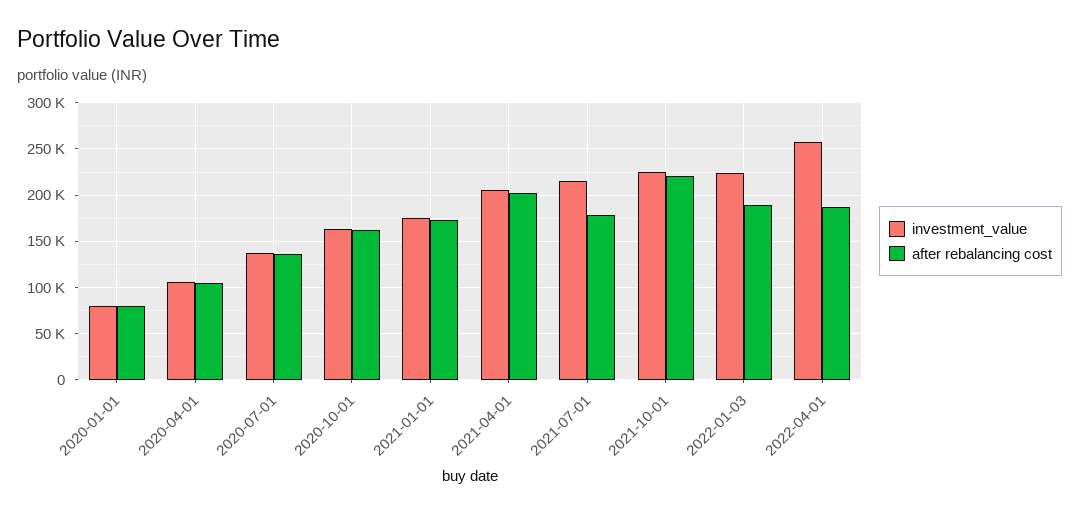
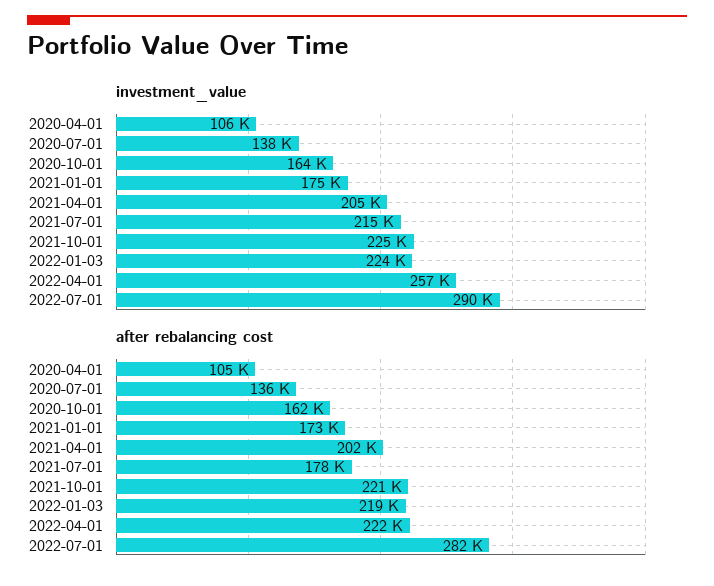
investment_value, 2020-01-01: 80000 -> none
after rebalancing cost, 2020-01-01: 80000 -> none
after rebalancing cost, 2022-01-03: 190000 -> 219000
after rebalancing cost, 2022-04-01: 190000 -> 222000
investment_value, 2022-07-01: none -> 290000
after rebalancing cost, 2022-07-01: none -> 282000

